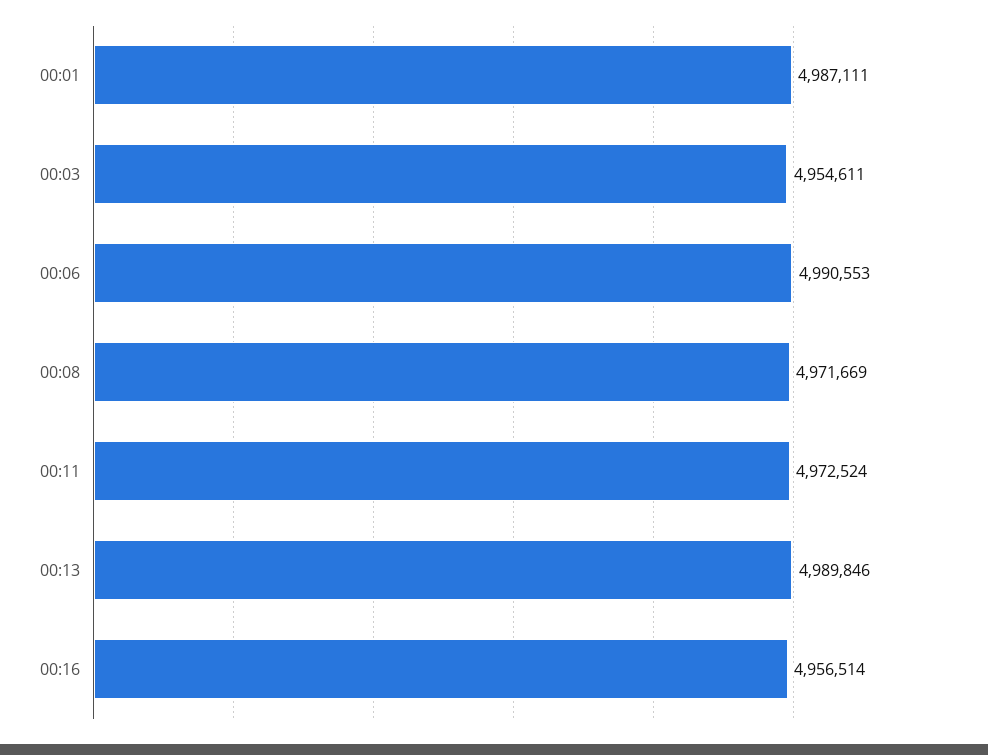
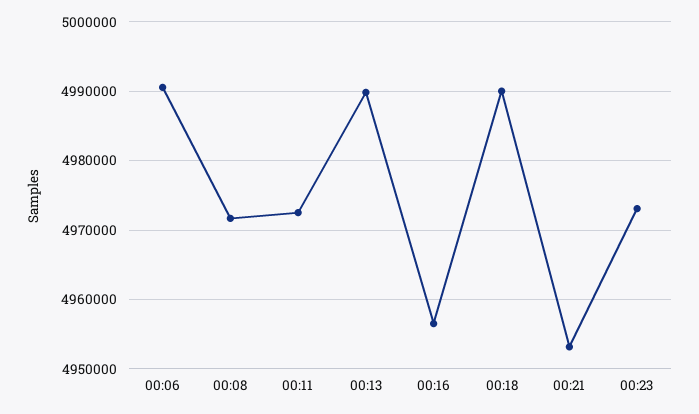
00:01: 4987111 -> none
00:03: 4954611 -> none
00:18: none -> 4990000
00:21: none -> 4953000
00:23: none -> 4973000

